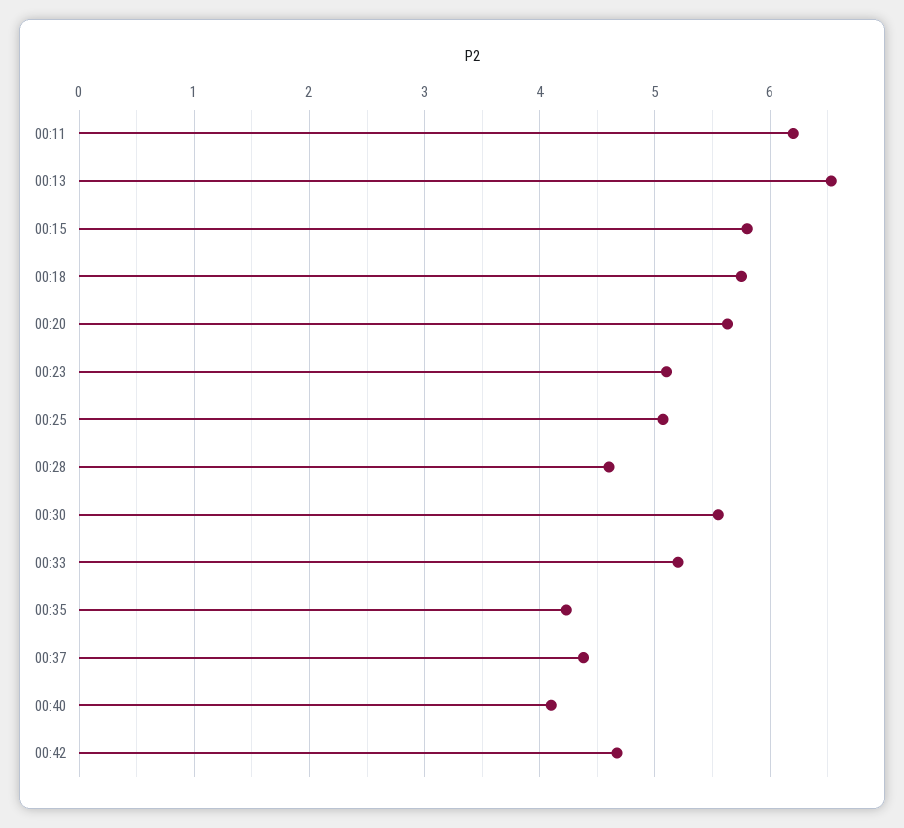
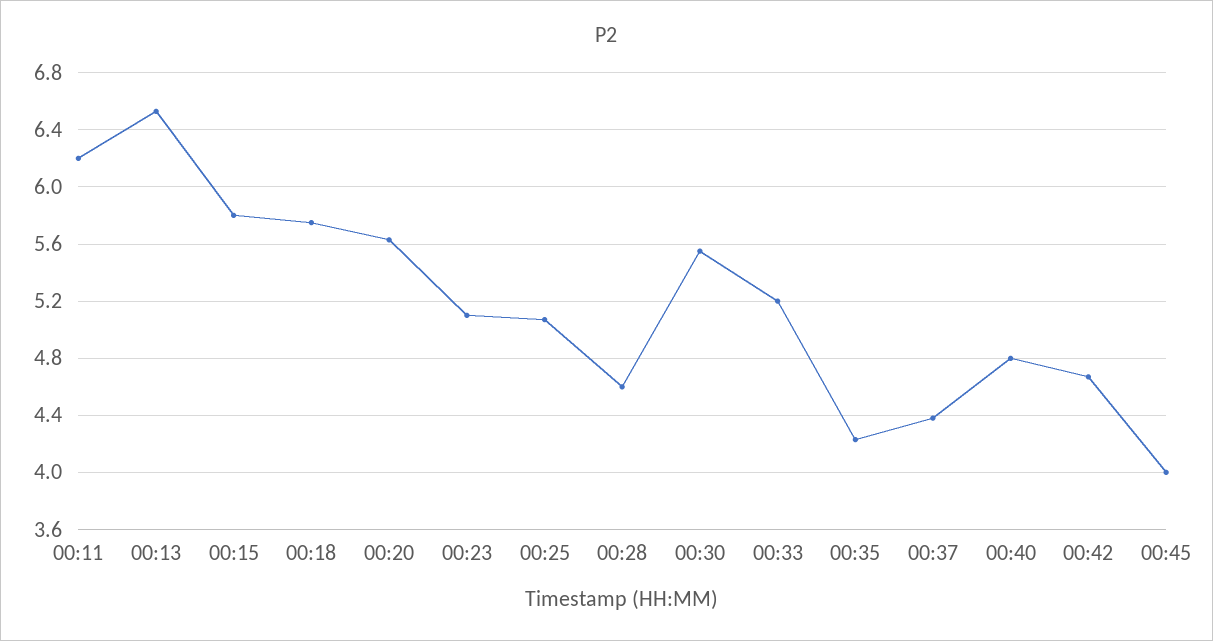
00:40: 4.1 -> 4.8
00:45: none -> 4

